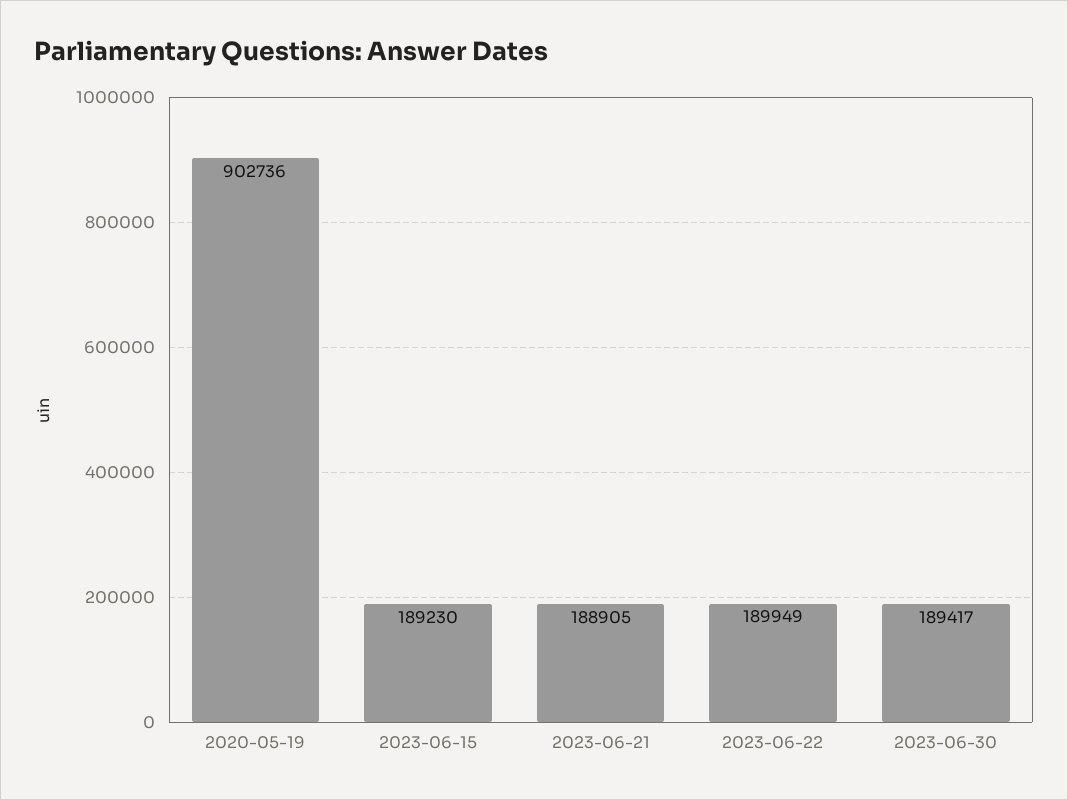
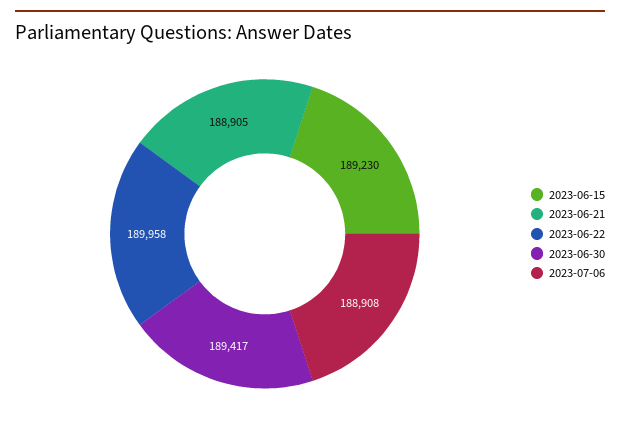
2020-05-19: 902736 -> none
2023-06-22: 189949 -> 189958
2023-07-06: none -> 188908

